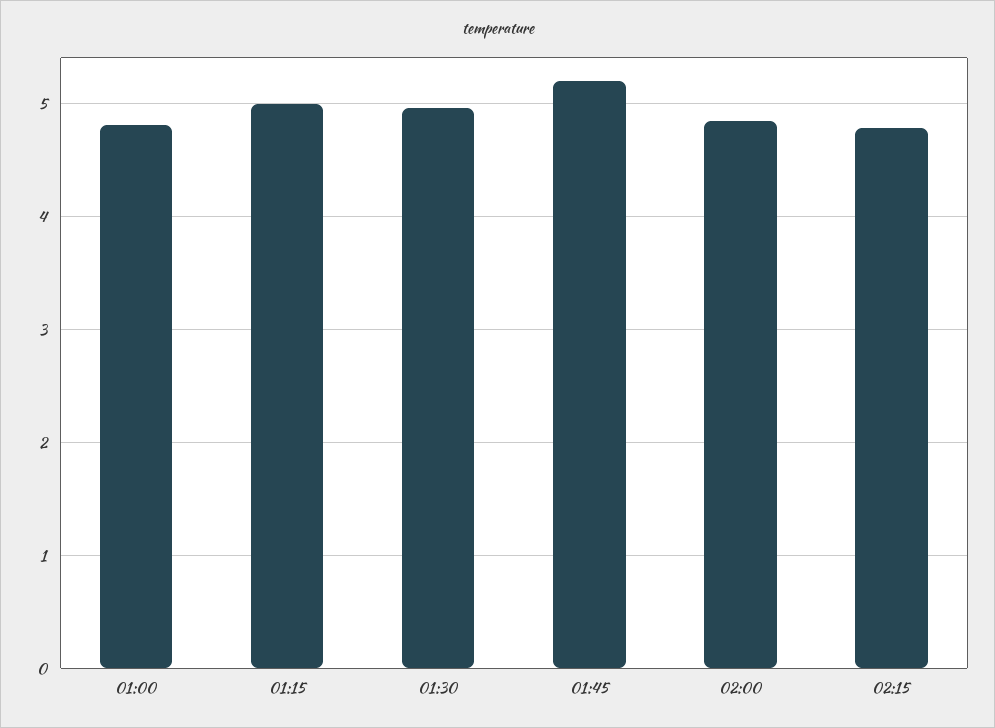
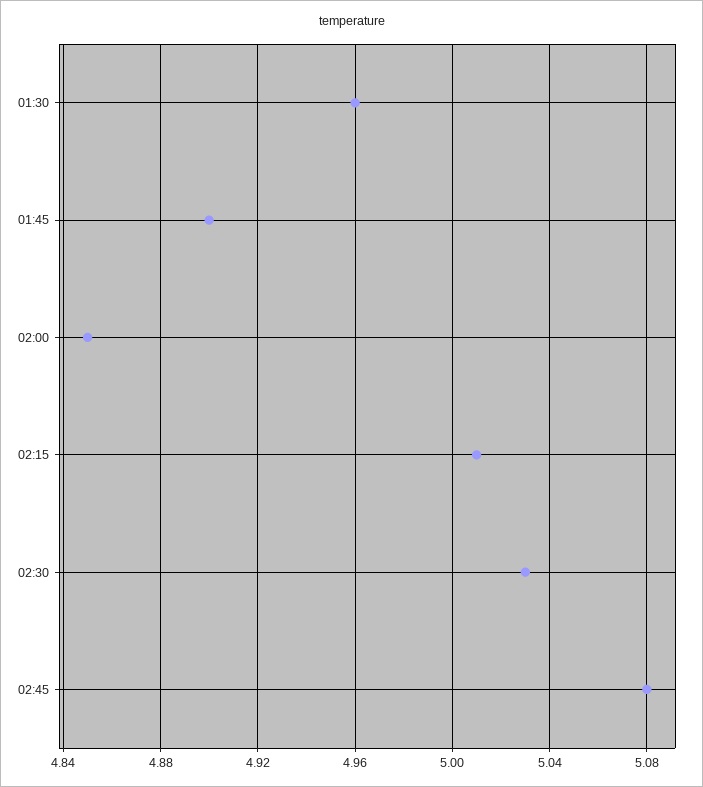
01:00: 4.8 -> none
01:15: 5 -> none
01:45: 5.2 -> 4.9
02:15: 4.8 -> 5.01
02:30: none -> 5.03
02:45: none -> 5.08

